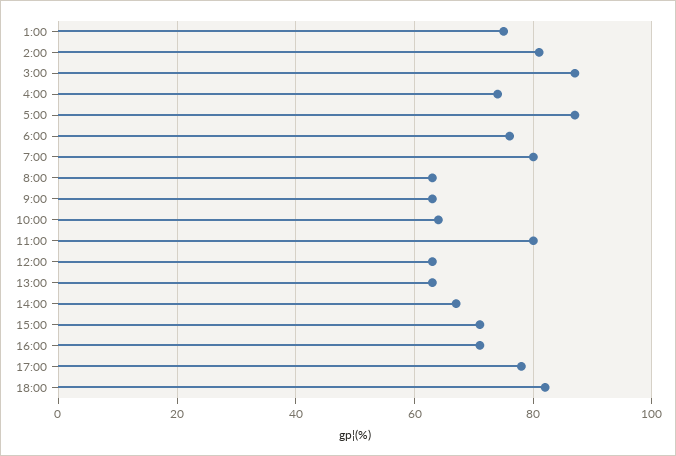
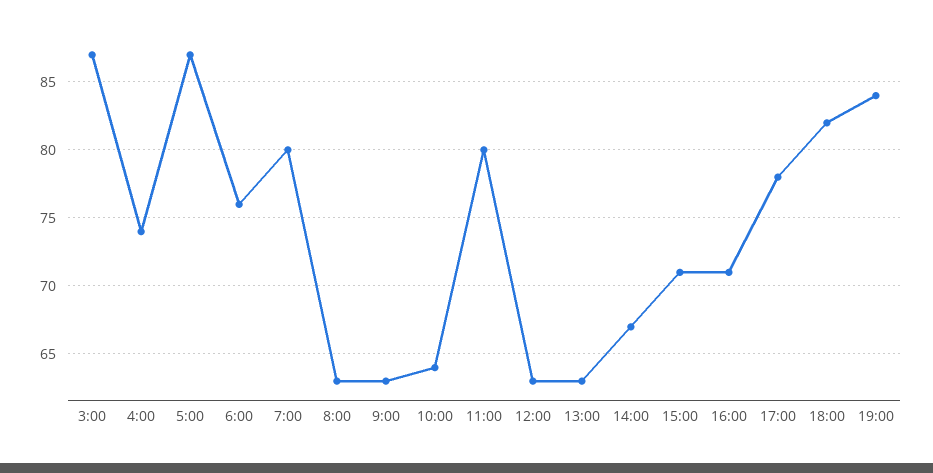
1:00: 75 -> none
2:00: 80 -> none
19:00: none -> 84

